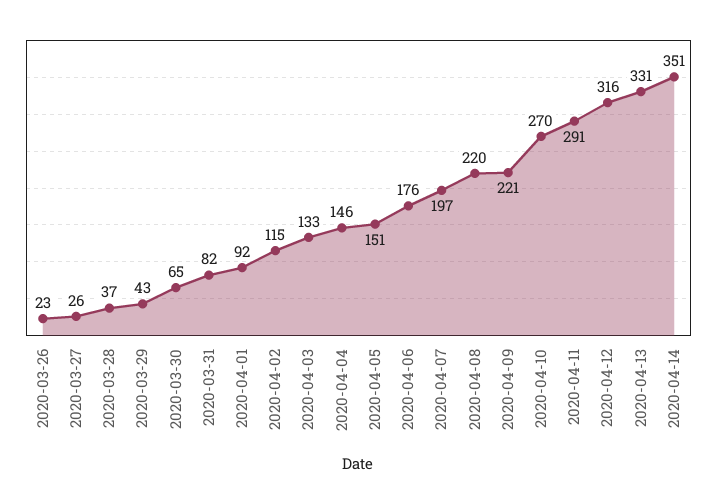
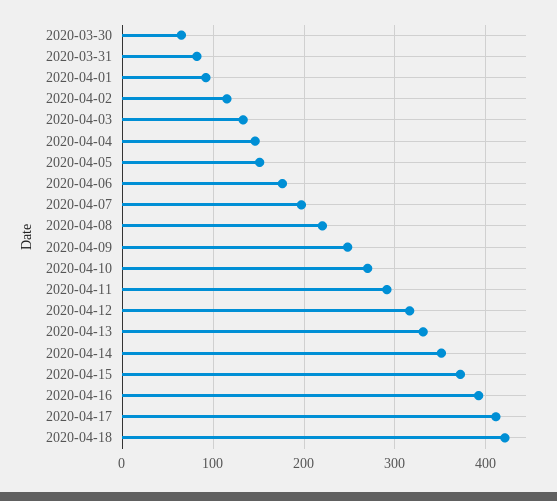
2020-03-26: 23 -> none
2020-03-27: 26 -> none
2020-03-28: 37 -> none
2020-03-29: 43 -> none
2020-04-09: 221 -> 250
2020-04-15: none -> 370
2020-04-16: none -> 390
2020-04-17: none -> 410
2020-04-18: none -> 420

